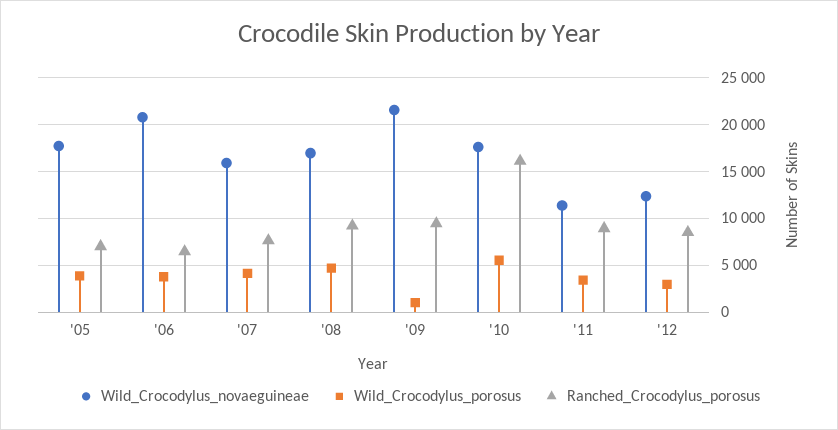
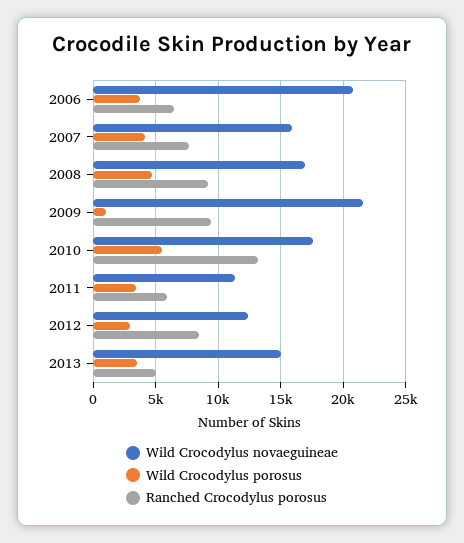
Wild_Crocodylus_novaeguineae, '05: 18000 -> none
Wild_Crocodylus_porosus, '05: 4000 -> none
Ranched_Crocodylus_porosus, '05: 7000 -> none
Ranched_Crocodylus_porosus, '10: 16000 -> 13000
Ranched_Crocodylus_porosus, '11: 9000 -> 6000
Wild_Crocodylus_novaeguineae, 2013: none -> 15000
Wild_Crocodylus_porosus, 2013: none -> 3500
Ranched_Crocodylus_porosus, 2013: none -> 5000

